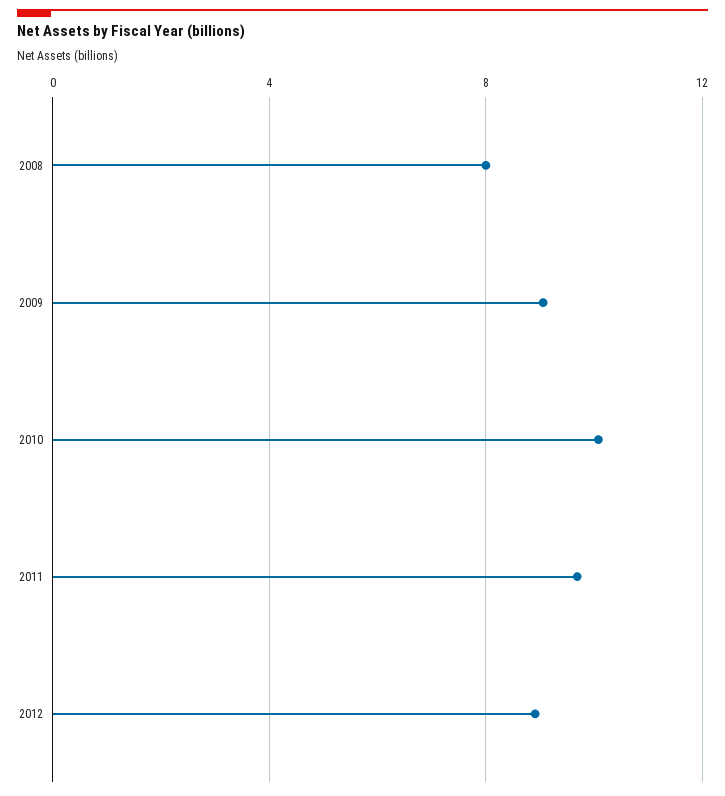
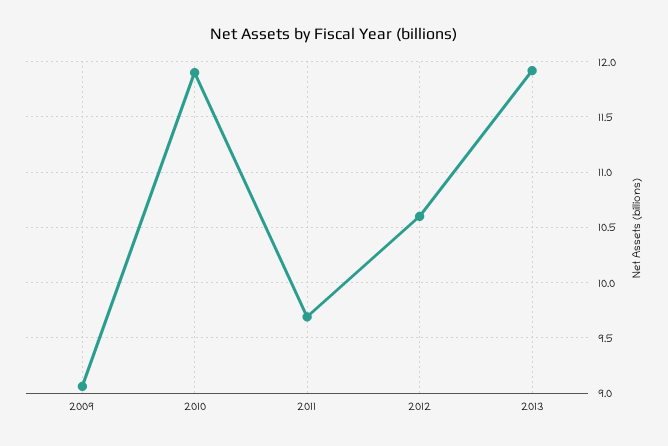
2008: 8 -> none
2010: 10 -> 11.9
2012: 9 -> 10.6
2013: none -> 11.9

